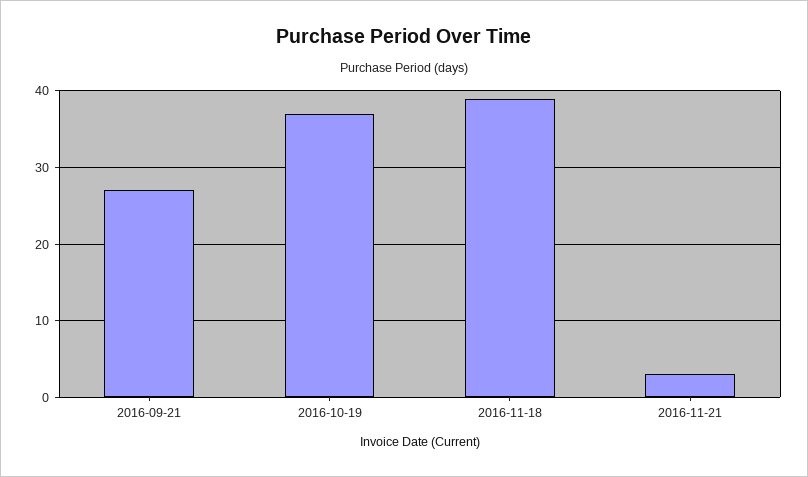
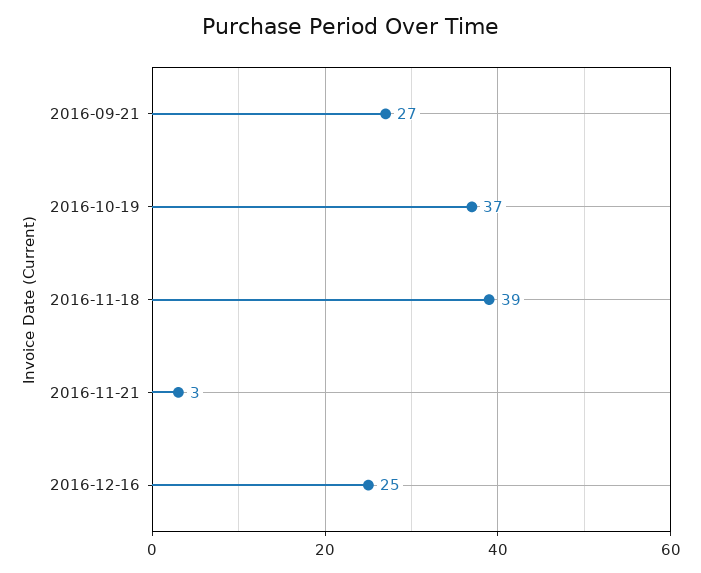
2016-12-16: none -> 25

